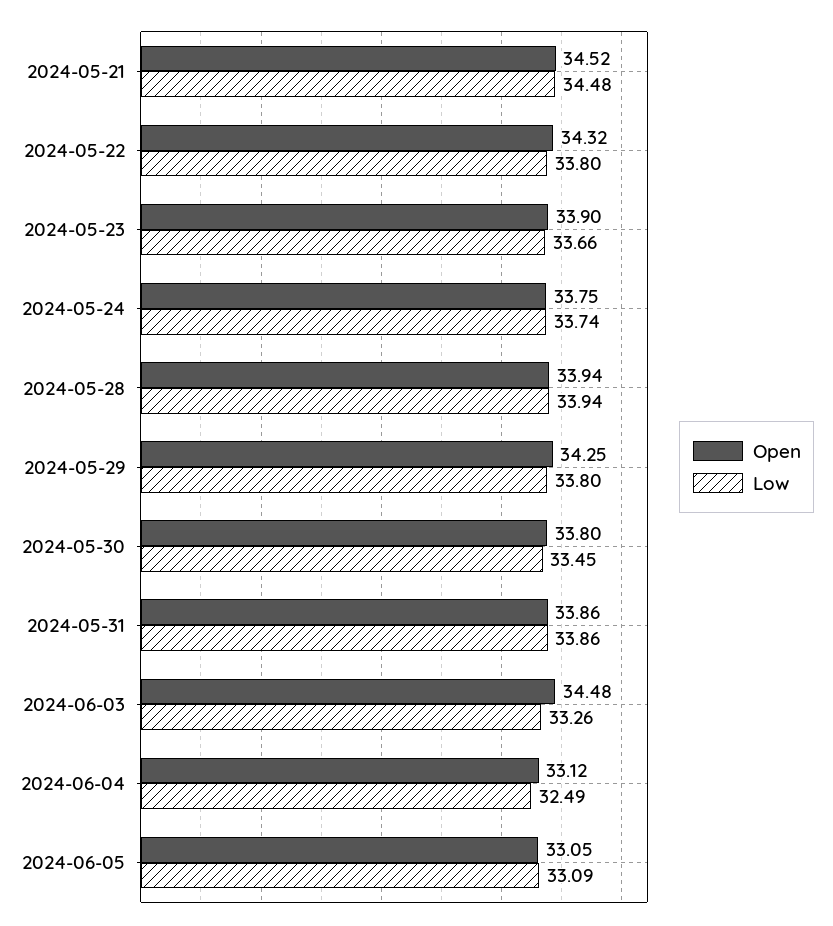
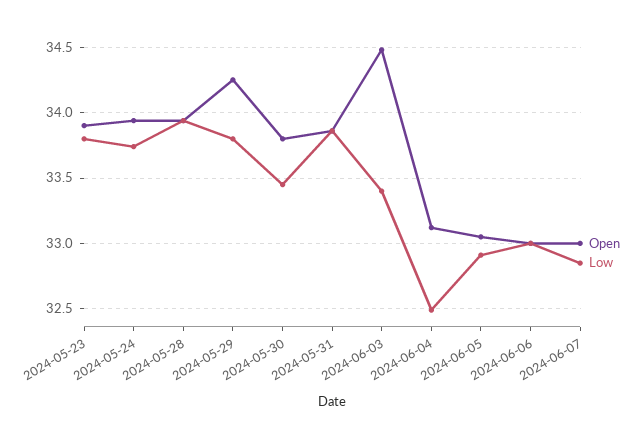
Open, 2024-05-21: 34.52 -> none
Low, 2024-05-21: 34.48 -> none
Open, 2024-05-22: 34.32 -> none
Low, 2024-05-22: 33.8 -> none
Low, 2024-05-23: 33.66 -> 33.8
Open, 2024-05-24: 33.75 -> 33.95
Low, 2024-06-03: 33.26 -> 33.4
Low, 2024-06-05: 33.09 -> 32.9
Open, 2024-06-06: none -> 33
Low, 2024-06-06: none -> 33
Open, 2024-06-07: none -> 33
Low, 2024-06-07: none -> 32.85

